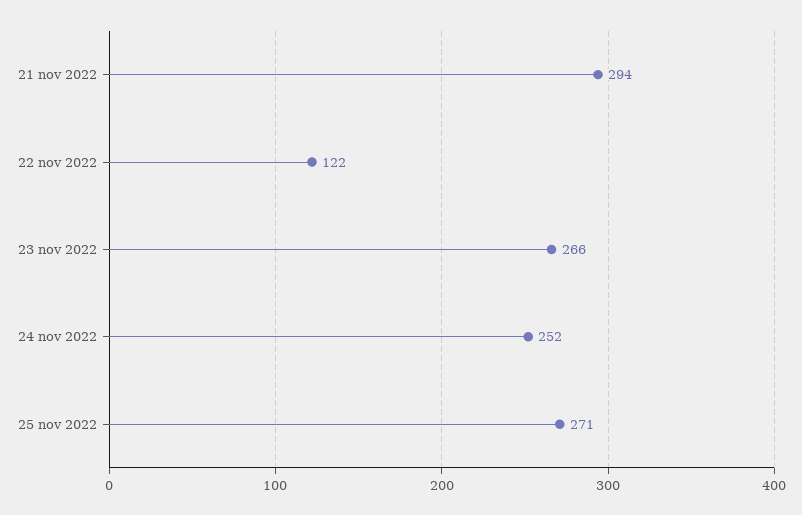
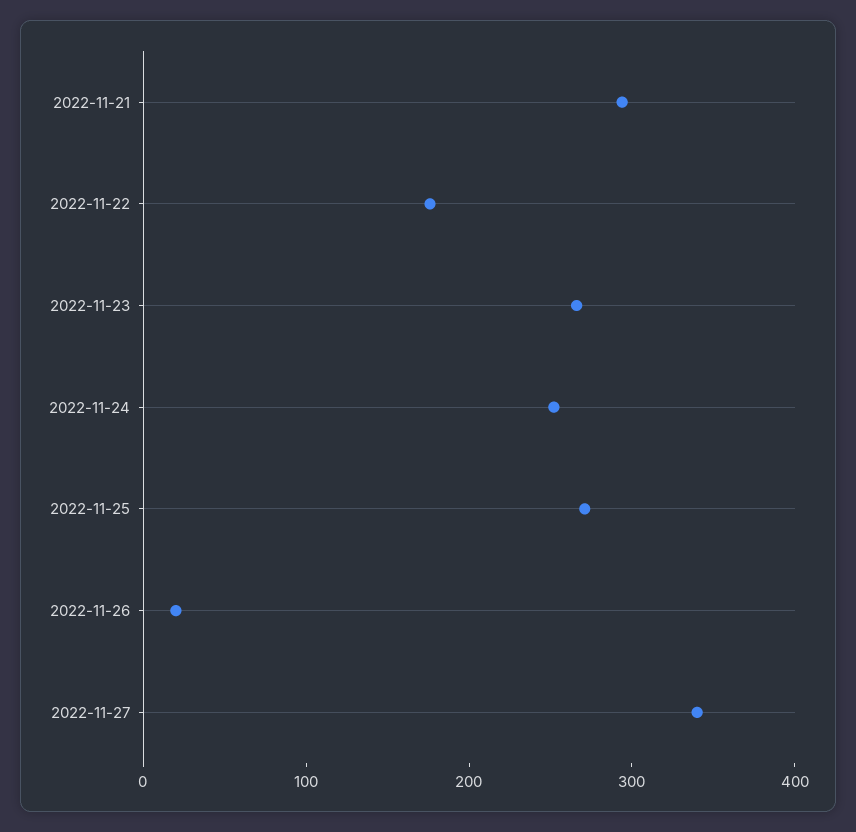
22 nov 2022: 122 -> 180
2022-11-26: none -> 20
2022-11-27: none -> 340

